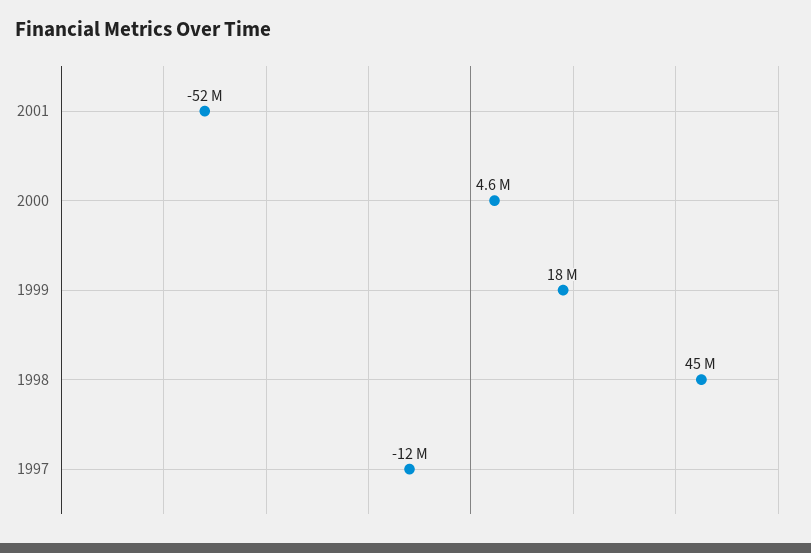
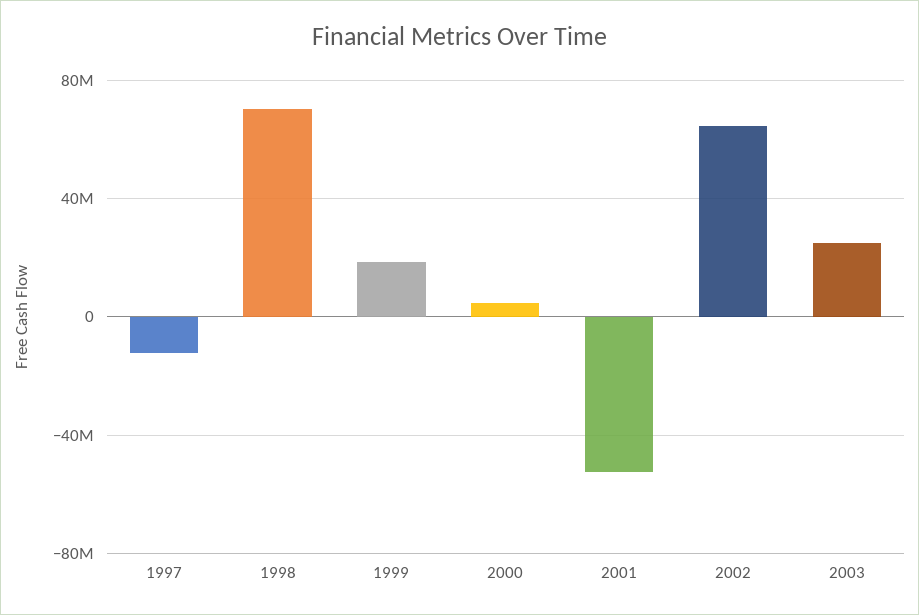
1998: 45000000 -> 70000000
2002: none -> 65000000
2003: none -> 25000000

